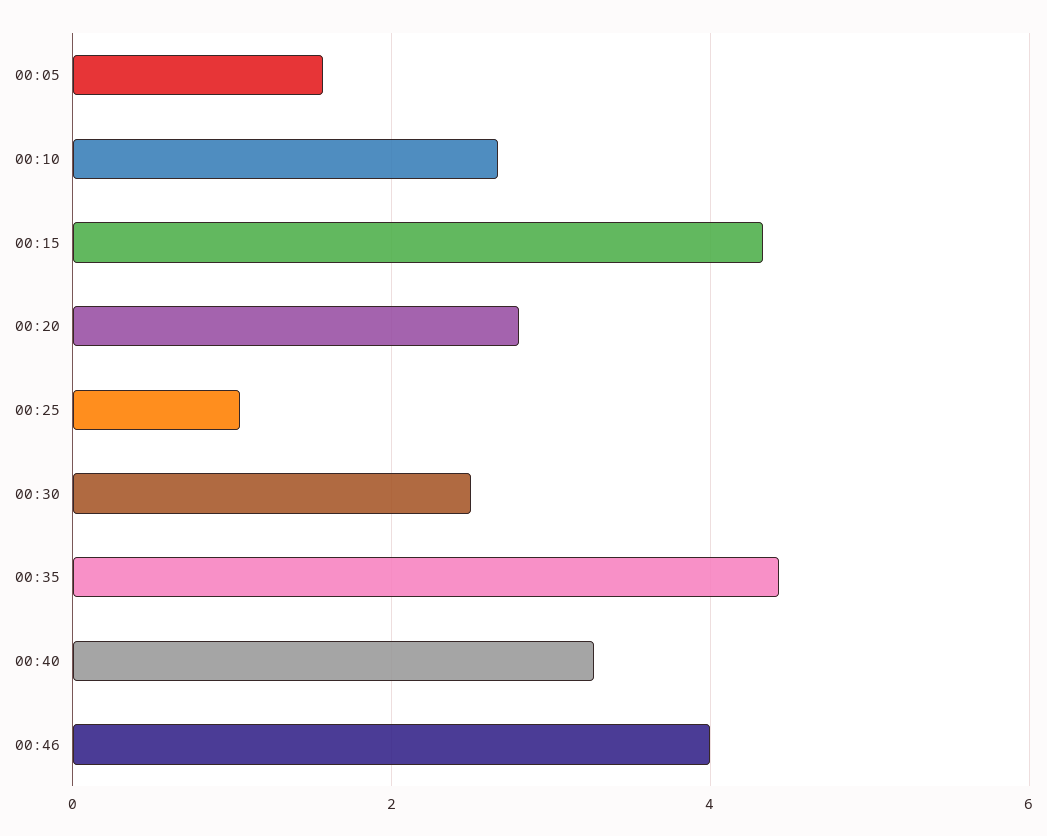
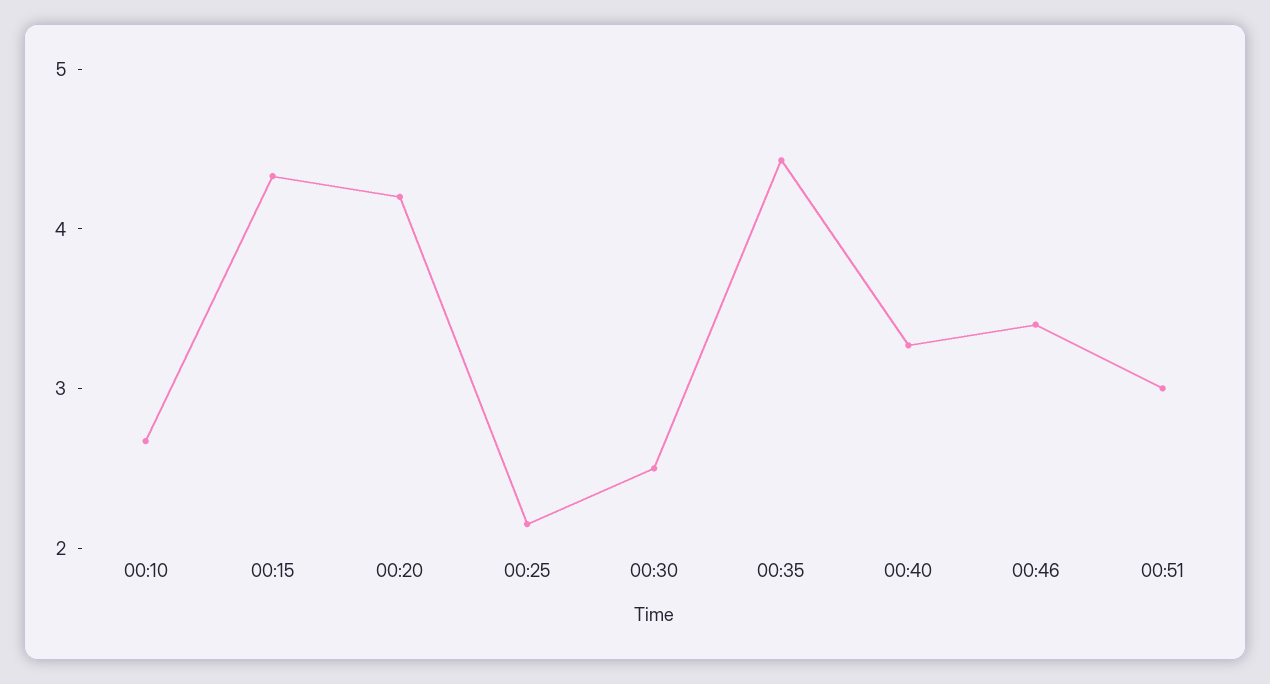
00:05: 1.6 -> none
00:20: 2.8 -> 4.2
00:25: 1 -> 2.2
00:46: 4 -> 3.4
00:51: none -> 3

